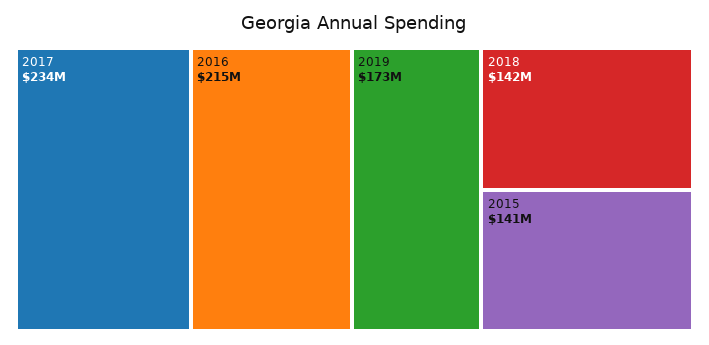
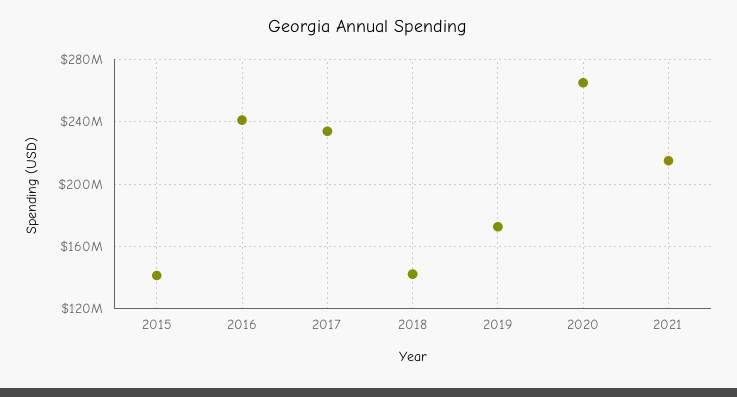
2016: 215000000 -> 240000000
2020: none -> 265000000
2021: none -> 215000000

